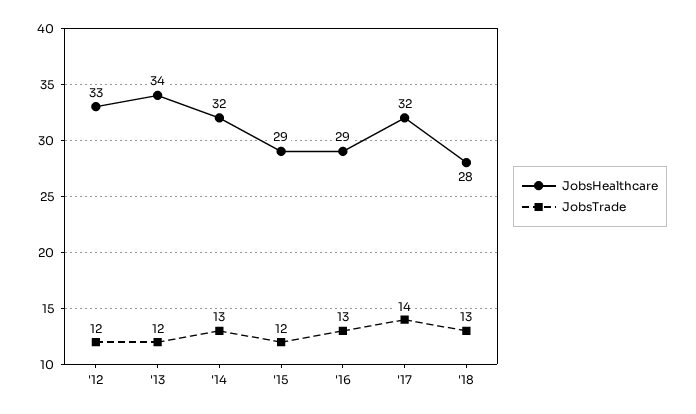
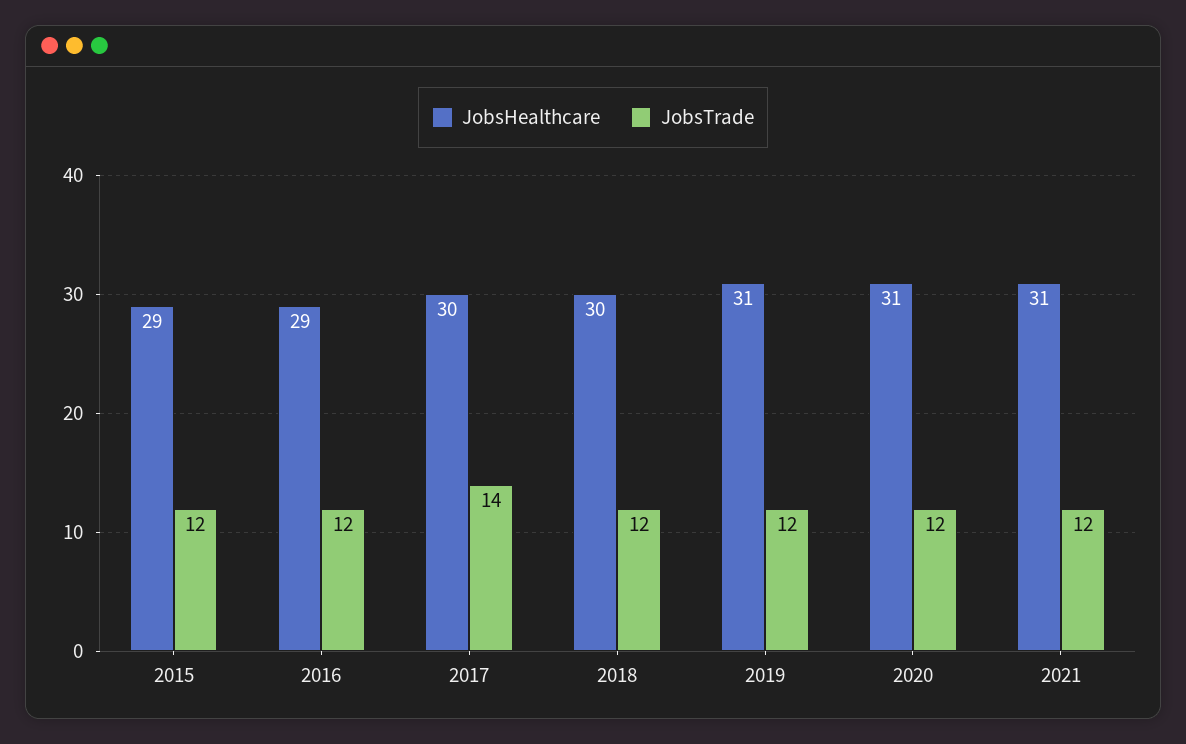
JobsHealthcare, '12: 33 -> none
JobsTrade, '12: 12 -> none
JobsHealthcare, '13: 34 -> none
JobsTrade, '13: 12 -> none
JobsHealthcare, '14: 32 -> none
JobsTrade, '14: 13 -> none
JobsTrade, '16: 13 -> 12
JobsHealthcare, '17: 32 -> 30
JobsHealthcare, '18: 28 -> 30
JobsTrade, '18: 13 -> 12
JobsHealthcare, 2019: none -> 31
JobsTrade, 2019: none -> 12
JobsHealthcare, 2020: none -> 31
JobsTrade, 2020: none -> 12
JobsHealthcare, 2021: none -> 31
JobsTrade, 2021: none -> 12

